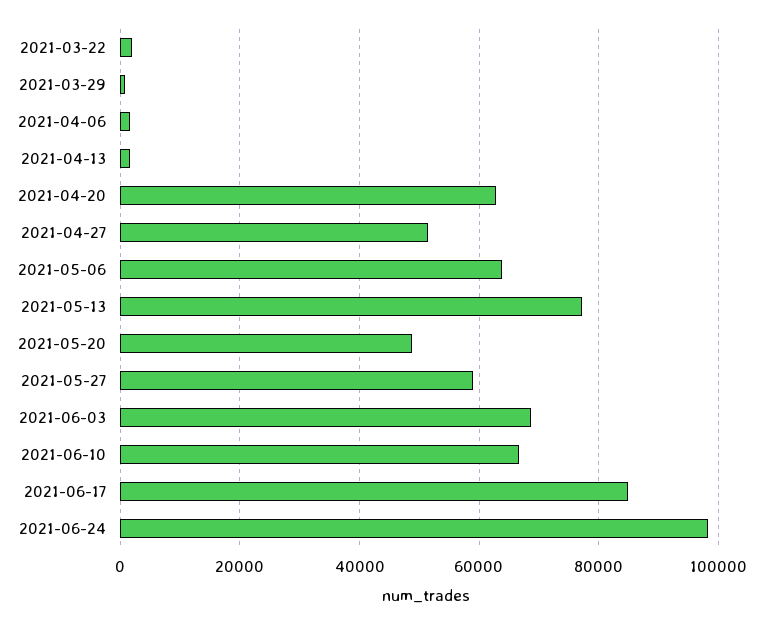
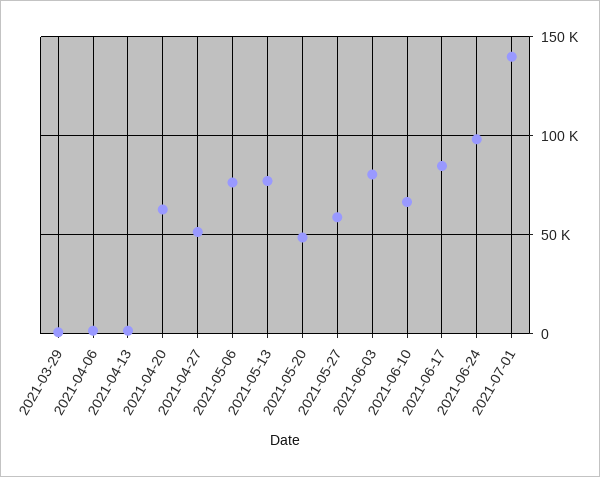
2021-03-22: 2000 -> none
2021-05-06: 64000 -> 75000
2021-06-03: 68000 -> 80000
2021-07-01: none -> 140000

